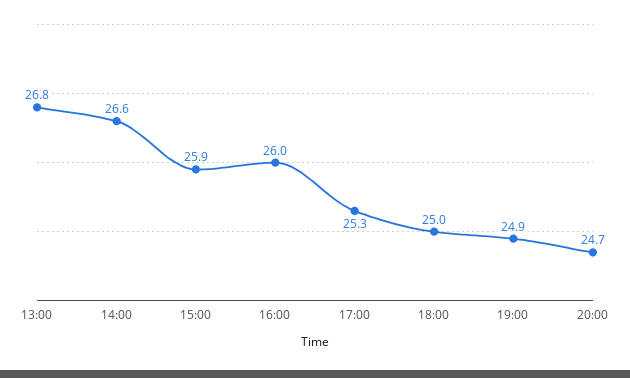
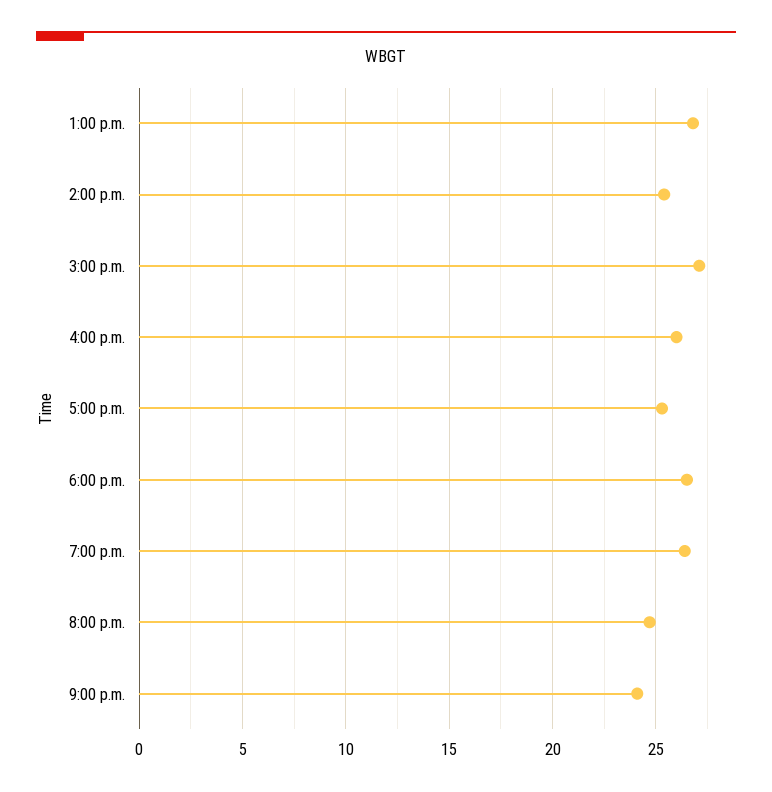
14:00: 26.6 -> 25.5
15:00: 25.9 -> 27
18:00: 25 -> 26.5
19:00: 24.9 -> 26.5
9:00 p.m.: none -> 24

